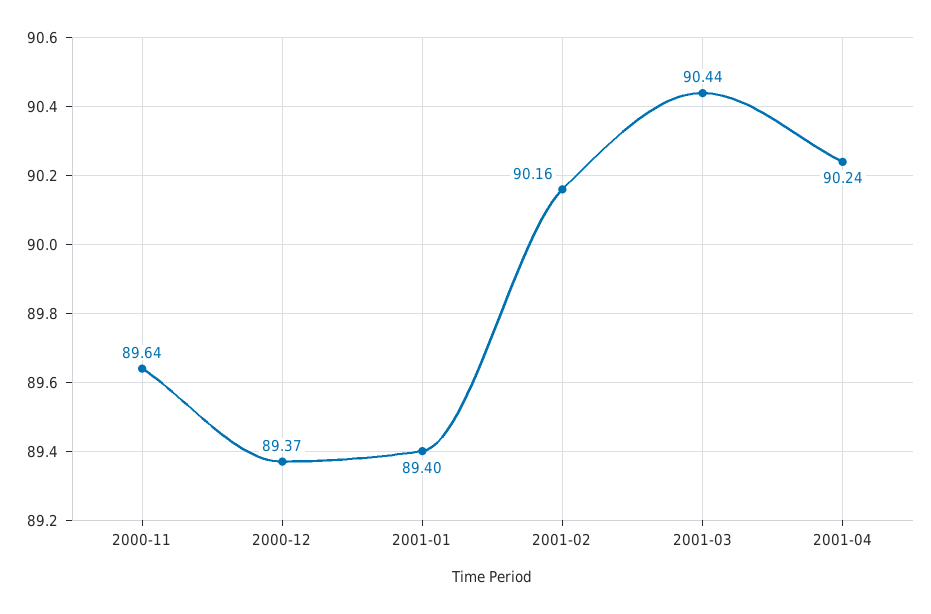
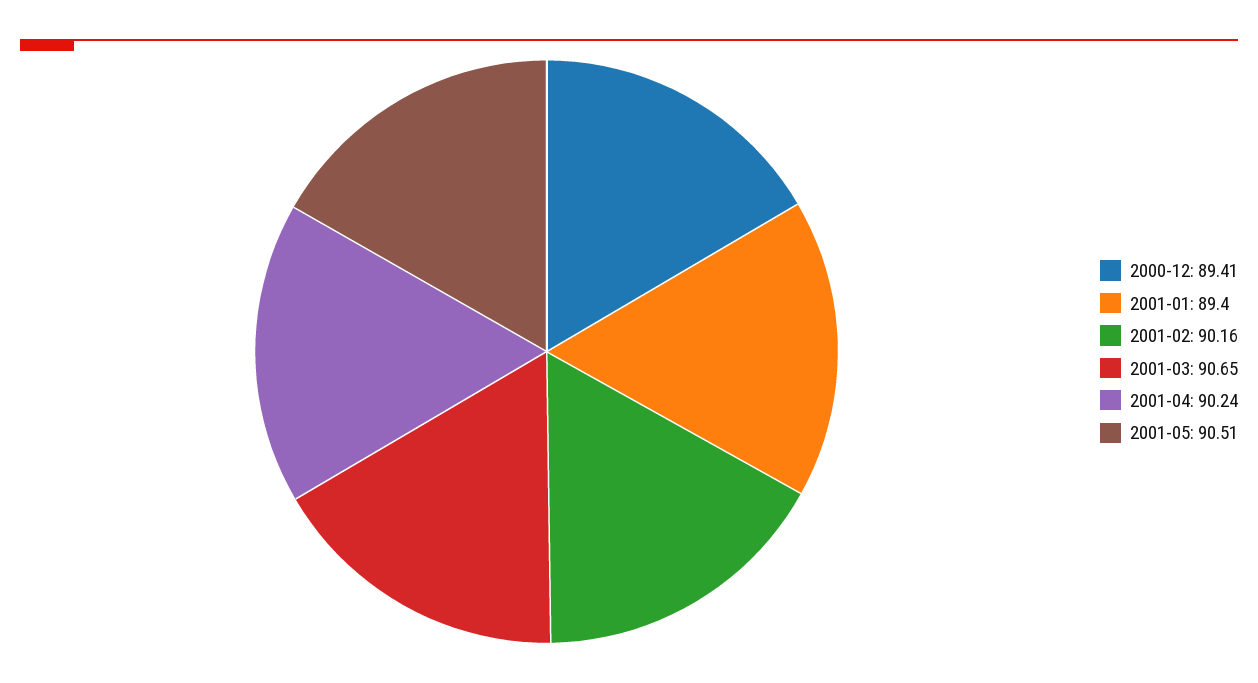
2000-11: 89.64 -> none
2000-12: 89.37 -> 89.41
2001-03: 90.44 -> 90.65
2001-05: none -> 90.51

